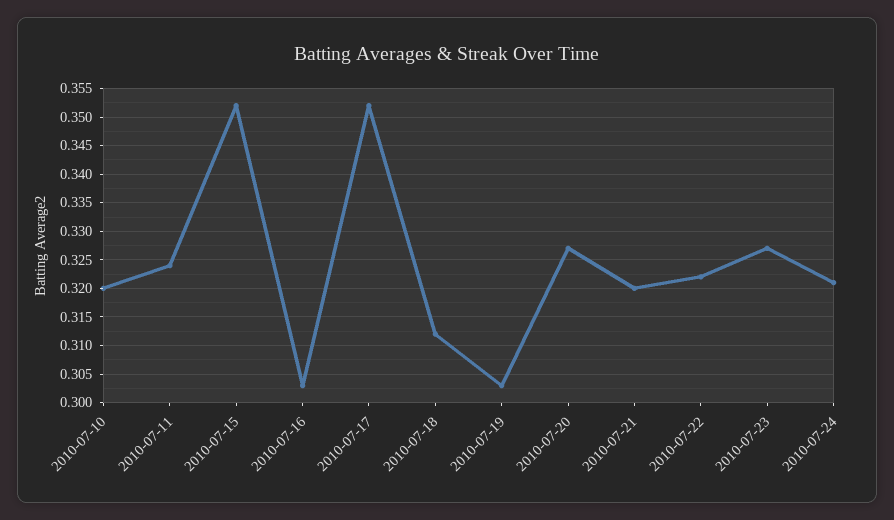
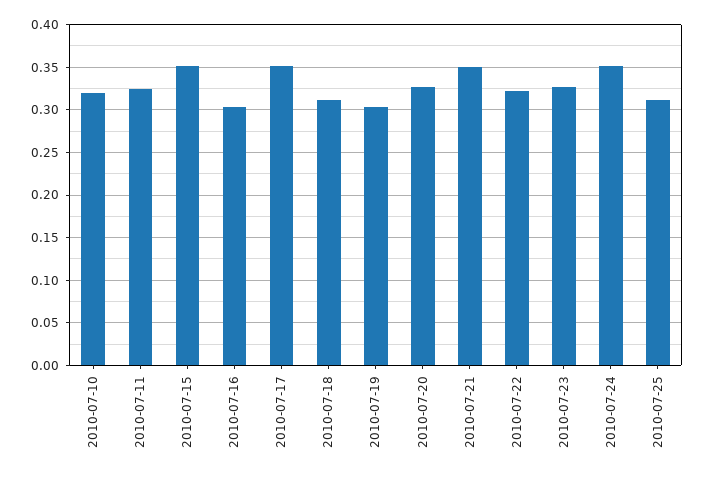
2010-07-21: 0.32 -> 0.35
2010-07-24: 0.32 -> 0.35
2010-07-25: none -> 0.31

